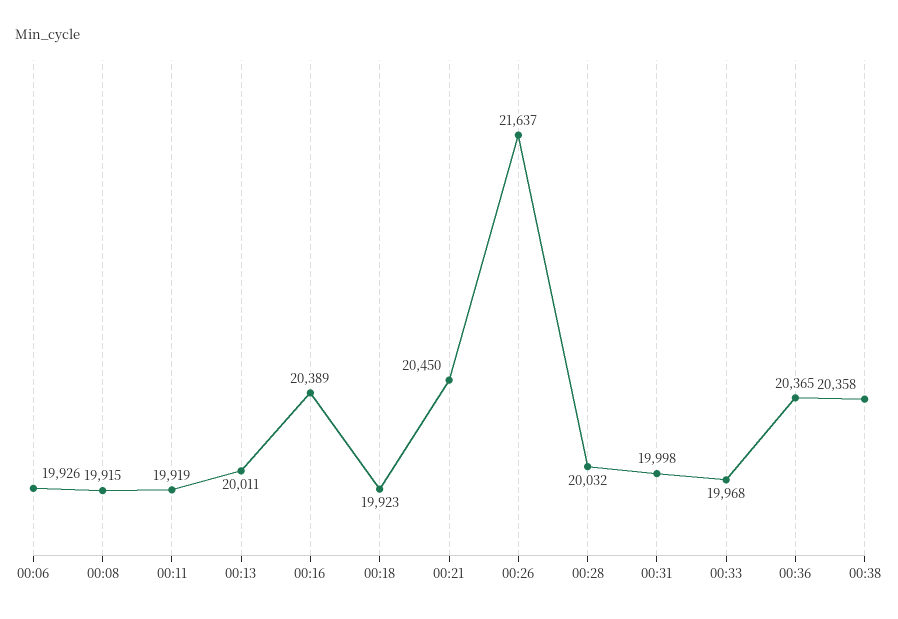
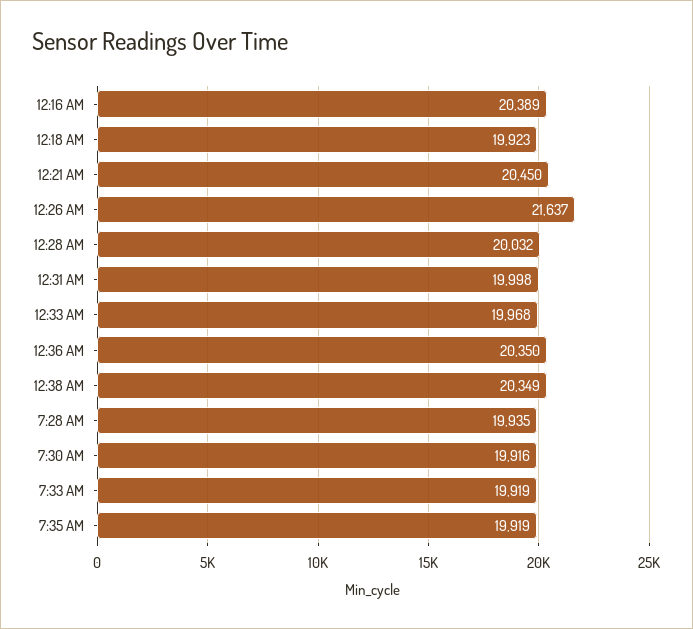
00:06: 19926 -> none
00:08: 19915 -> none
00:11: 19919 -> none
00:13: 20011 -> none
00:36: 20365 -> 20350
00:38: 20358 -> 20349
7:28 AM: none -> 19935
7:30 AM: none -> 19916
7:33 AM: none -> 19919
7:35 AM: none -> 19919

